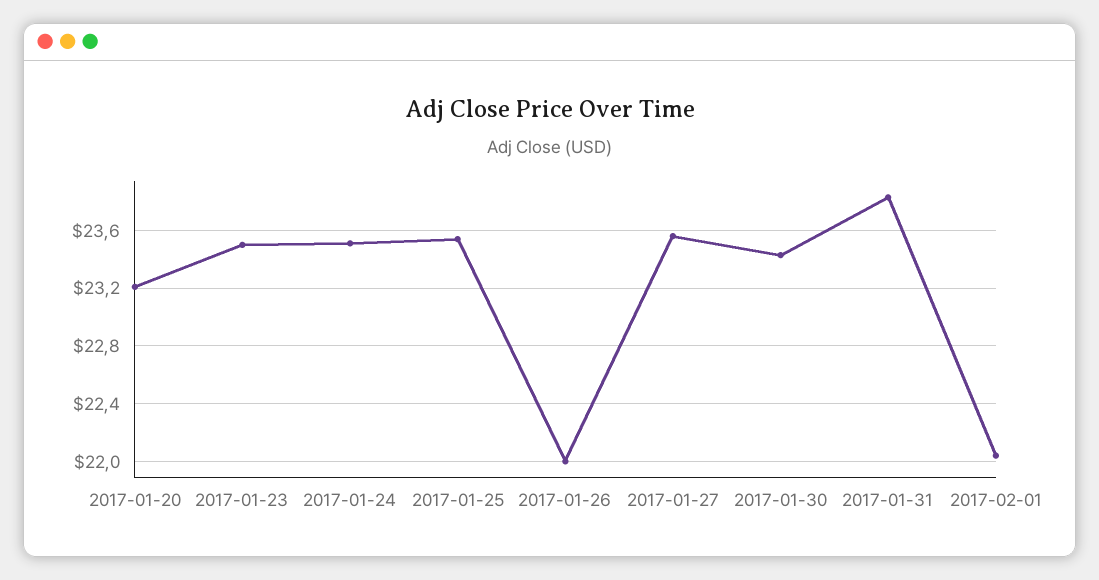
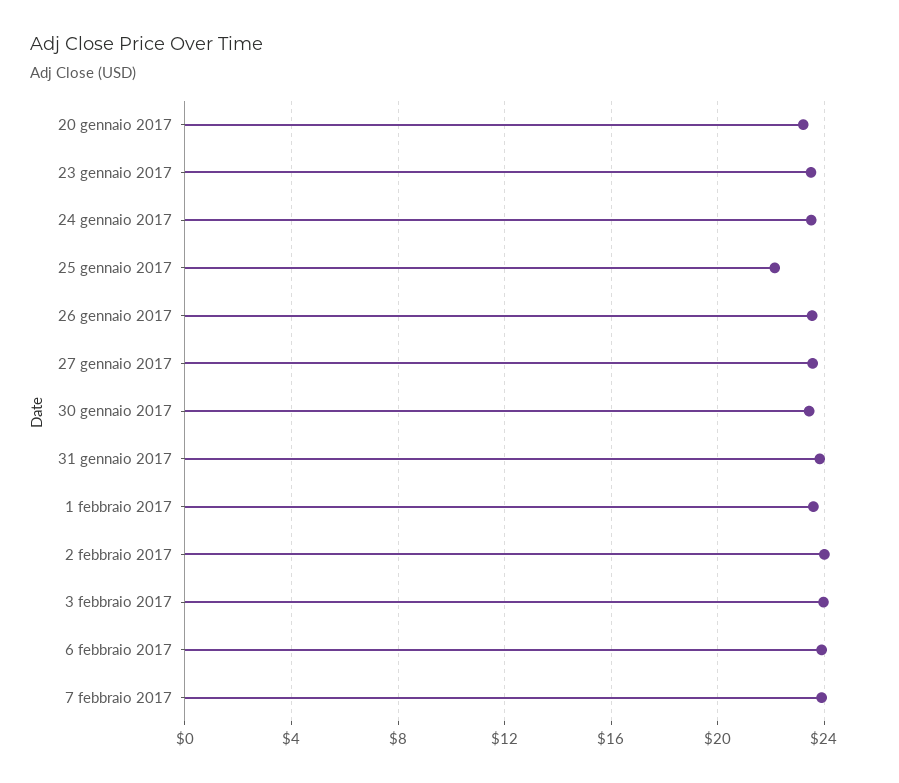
2017-01-25: 23.55 -> 22
2017-01-26: 22 -> 23.5
2017-02-01: 22.05 -> 23.5
2 febbraio 2017: none -> 24
3 febbraio 2017: none -> 24
6 febbraio 2017: none -> 24
7 febbraio 2017: none -> 24

